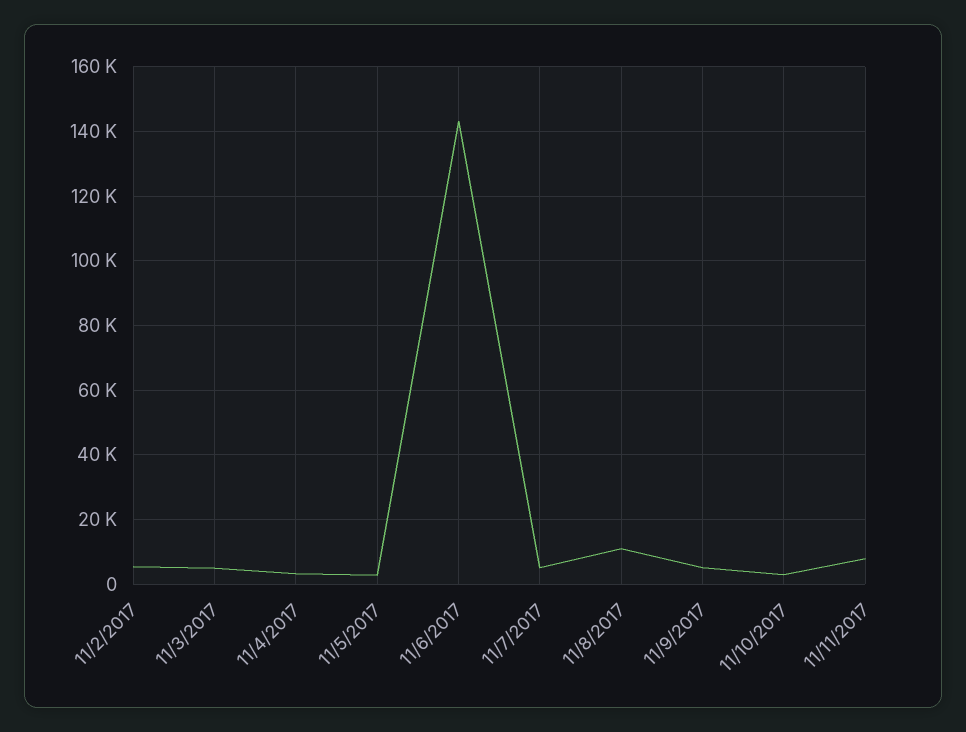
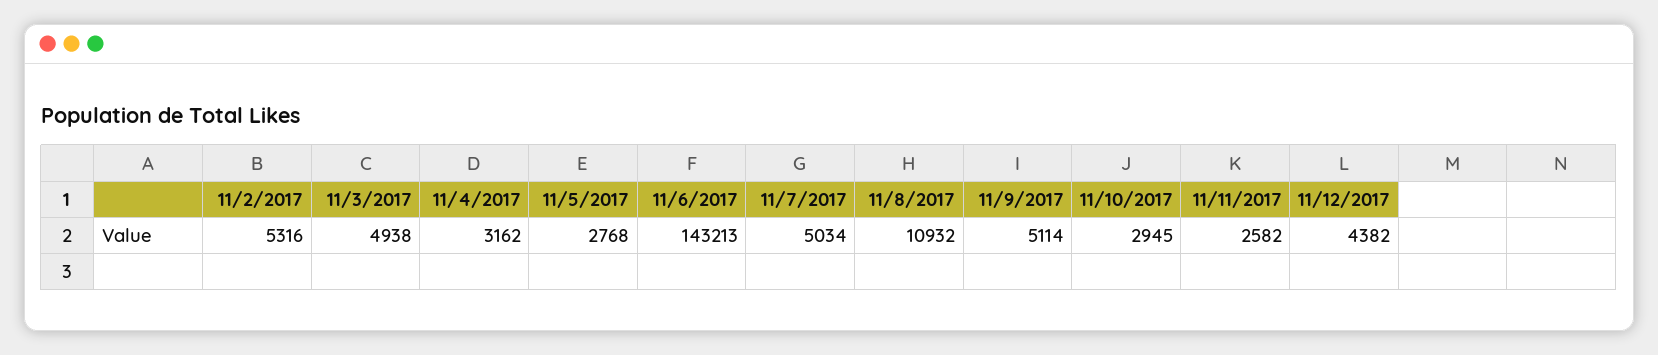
11/11/2017: 8000 -> 2582
11/12/2017: none -> 4382

